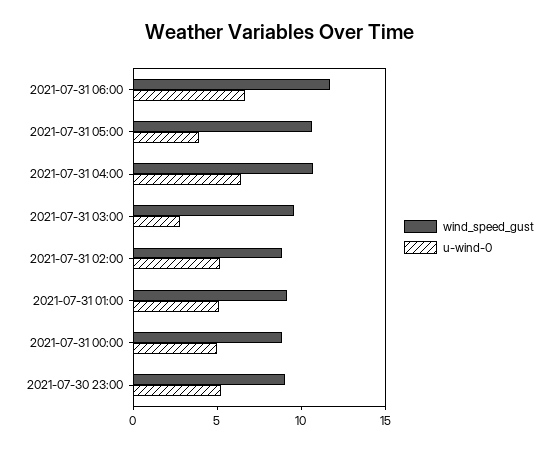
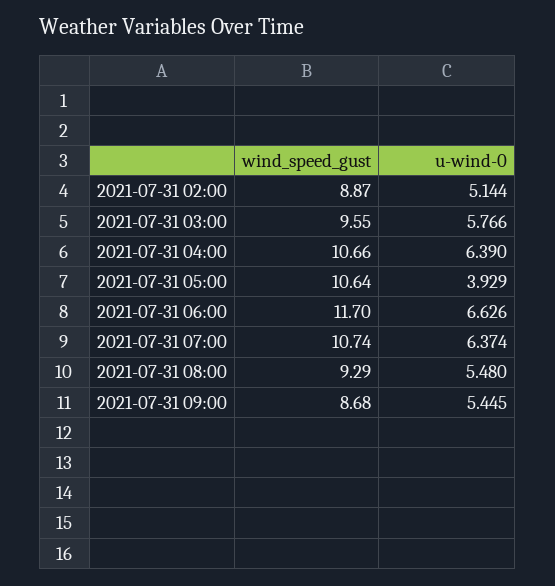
u-wind-0, 2021-07-31 03:00: 3 -> 5.766
wind_speed_gust, 2021-07-31 01:00: 9 -> none
u-wind-0, 2021-07-31 01:00: 5 -> none
wind_speed_gust, 2021-07-31 00:00: 9 -> none
u-wind-0, 2021-07-31 00:00: 5 -> none
wind_speed_gust, 2021-07-30 23:00: 9 -> none
u-wind-0, 2021-07-30 23:00: 5 -> none
wind_speed_gust, 2021-07-31 07:00: none -> 10.74
u-wind-0, 2021-07-31 07:00: none -> 6.374
wind_speed_gust, 2021-07-31 08:00: none -> 9.29
u-wind-0, 2021-07-31 08:00: none -> 5.48
wind_speed_gust, 2021-07-31 09:00: none -> 8.68
u-wind-0, 2021-07-31 09:00: none -> 5.445

